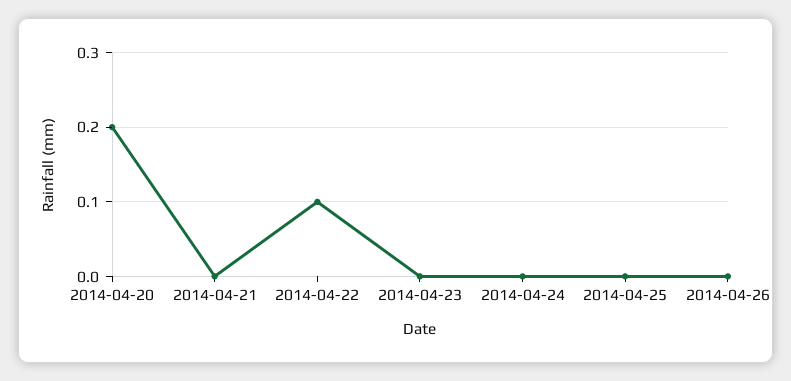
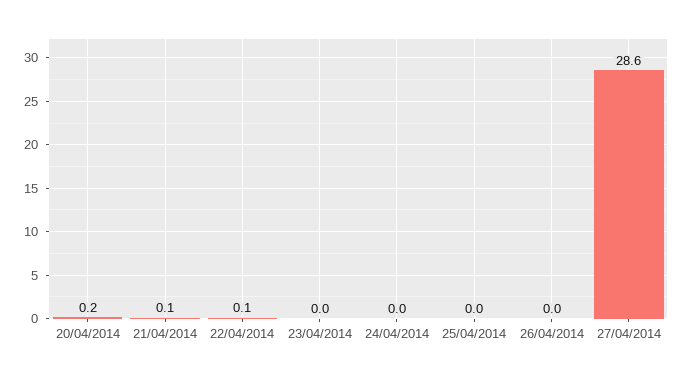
2014-04-21: 0 -> 0.1
27/04/2014: none -> 28.6

